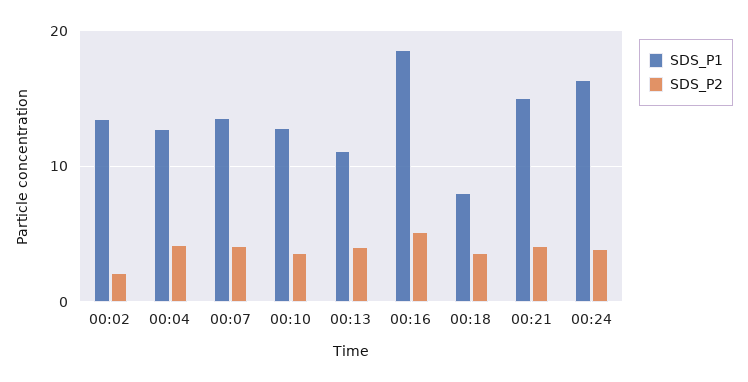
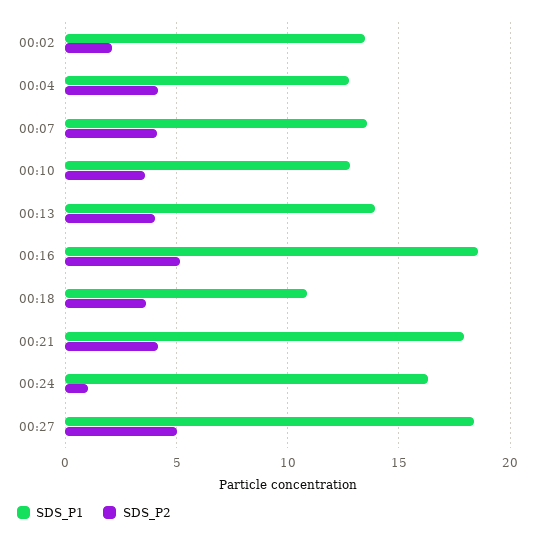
SDS_P1, 00:13: 11 -> 14
SDS_P1, 00:18: 8 -> 11
SDS_P1, 00:21: 15 -> 18
SDS_P2, 00:24: 4 -> 1
SDS_P1, 00:27: none -> 18.5
SDS_P2, 00:27: none -> 5

